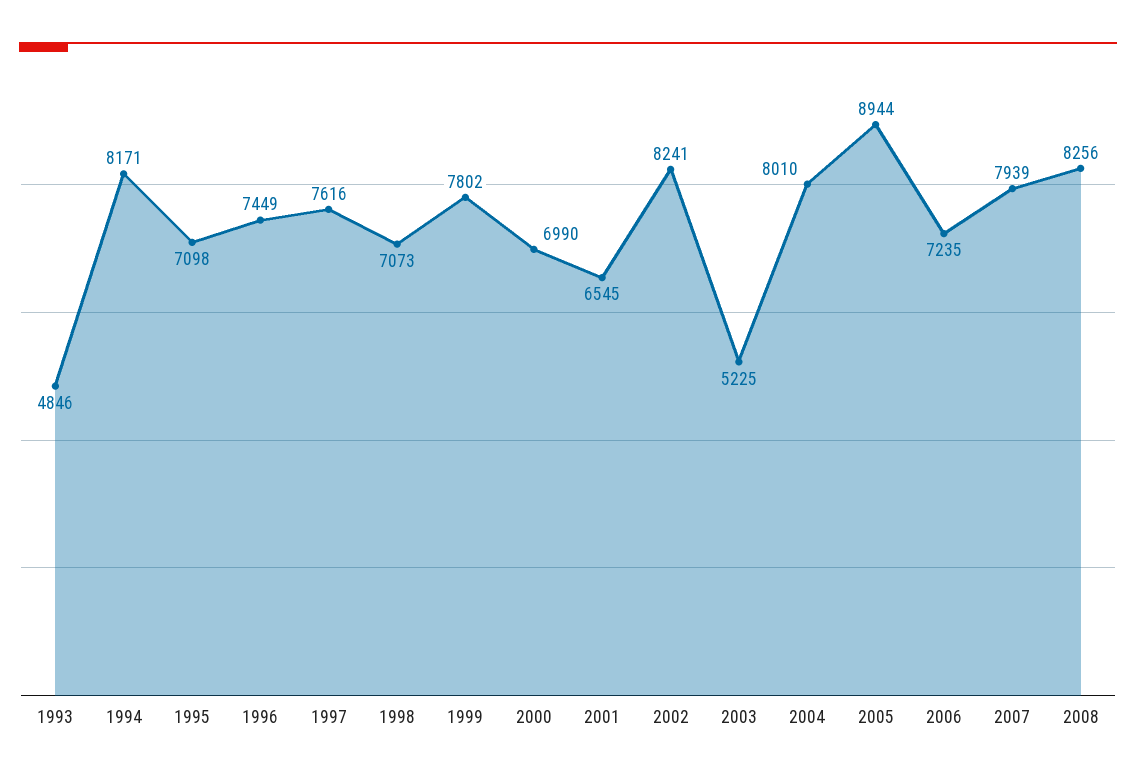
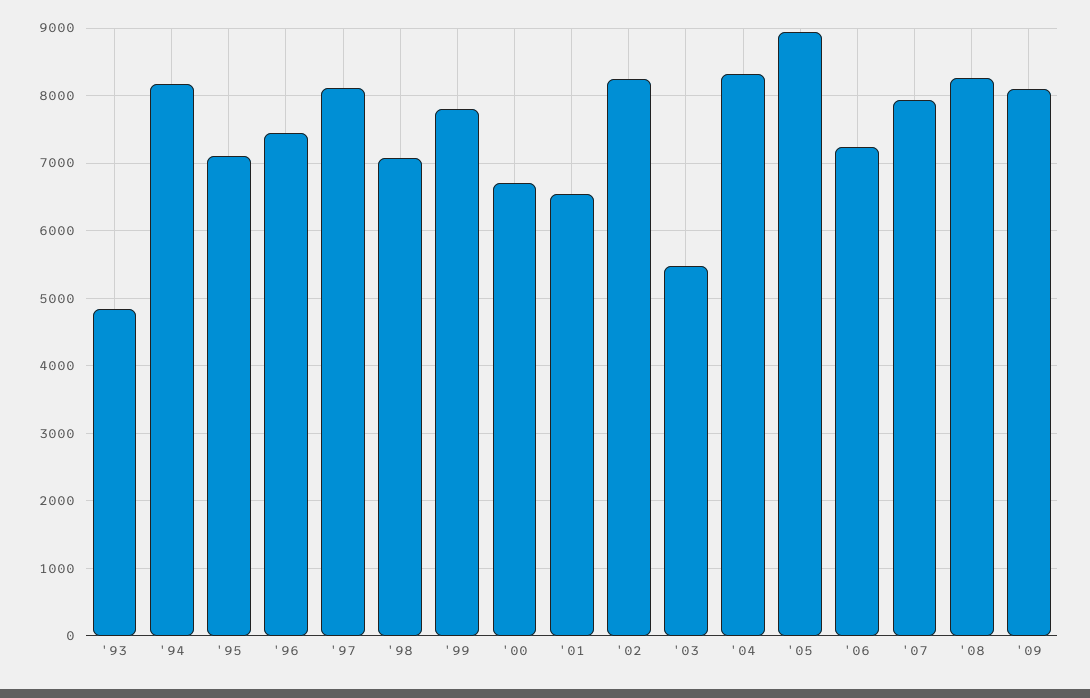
1997: 7616 -> 8100
2000: 6990 -> 6700
2003: 5225 -> 5500
2004: 8010 -> 8300
'09: none -> 8100

